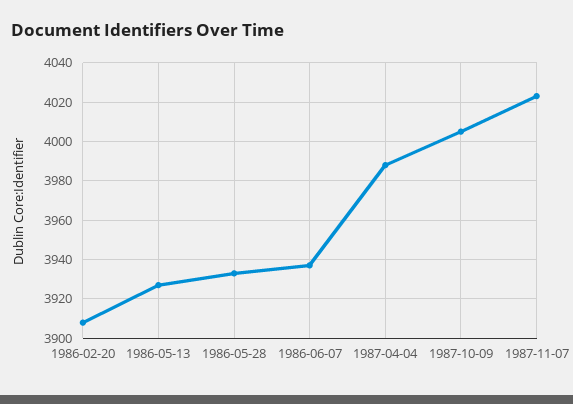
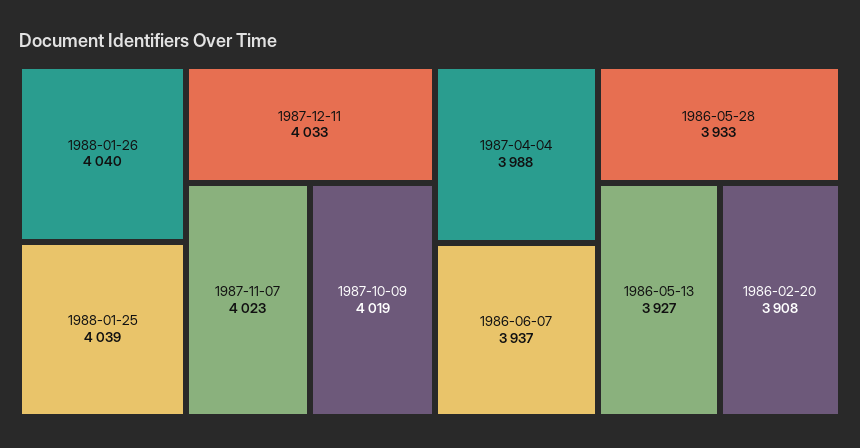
1987-10-09: 4005 -> 4019
1988-01-26: none -> 4040
1988-01-25: none -> 4039
1987-12-11: none -> 4033

